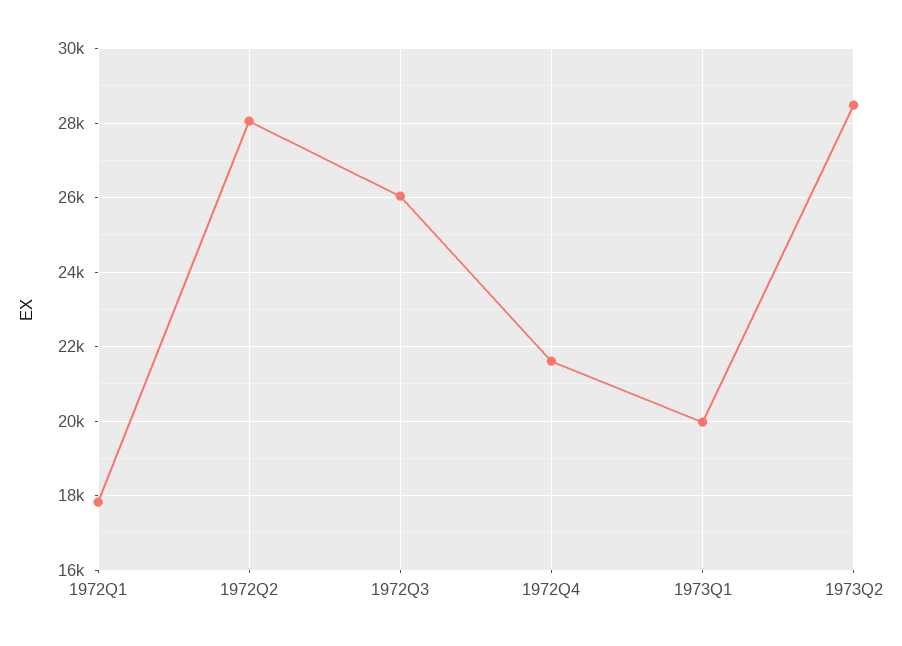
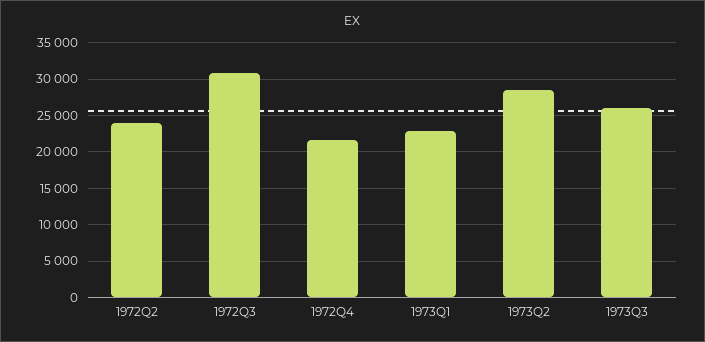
1972Q1: 17800 -> none
1972Q2: 28000 -> 24000
1972Q3: 26000 -> 31000
1973Q1: 20000 -> 23000
1973Q3: none -> 26000

